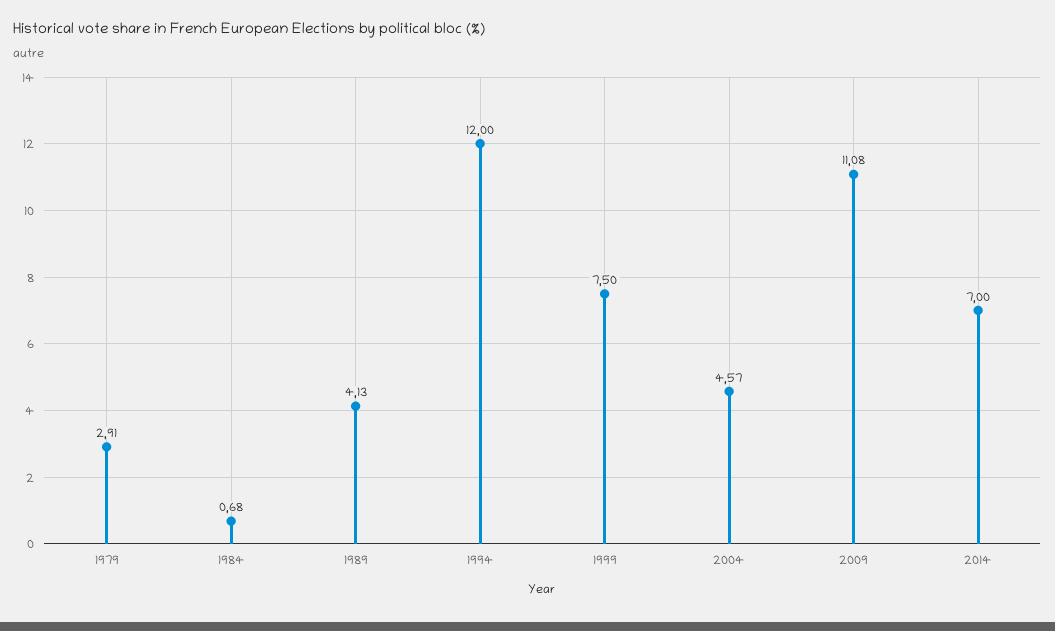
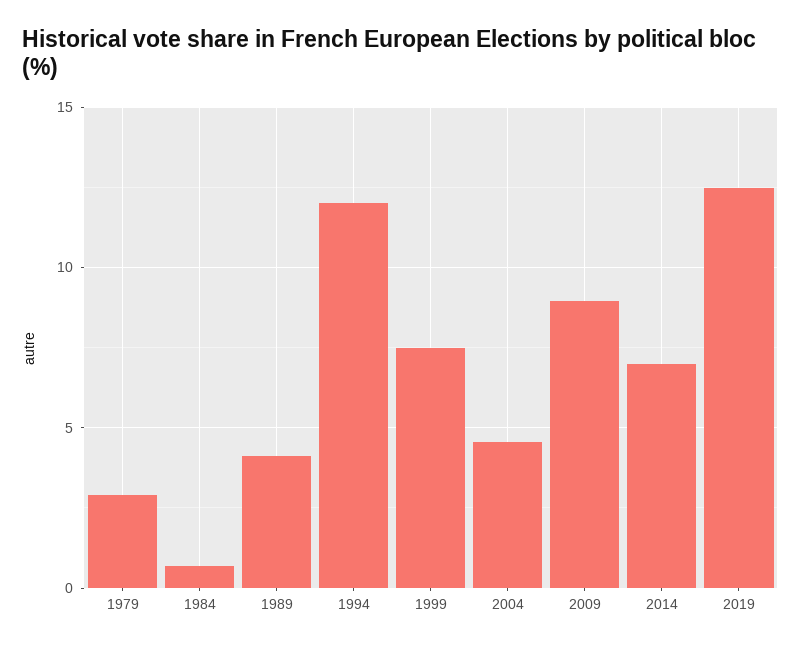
2009: 11.08 -> 9
2019: none -> 12.5

